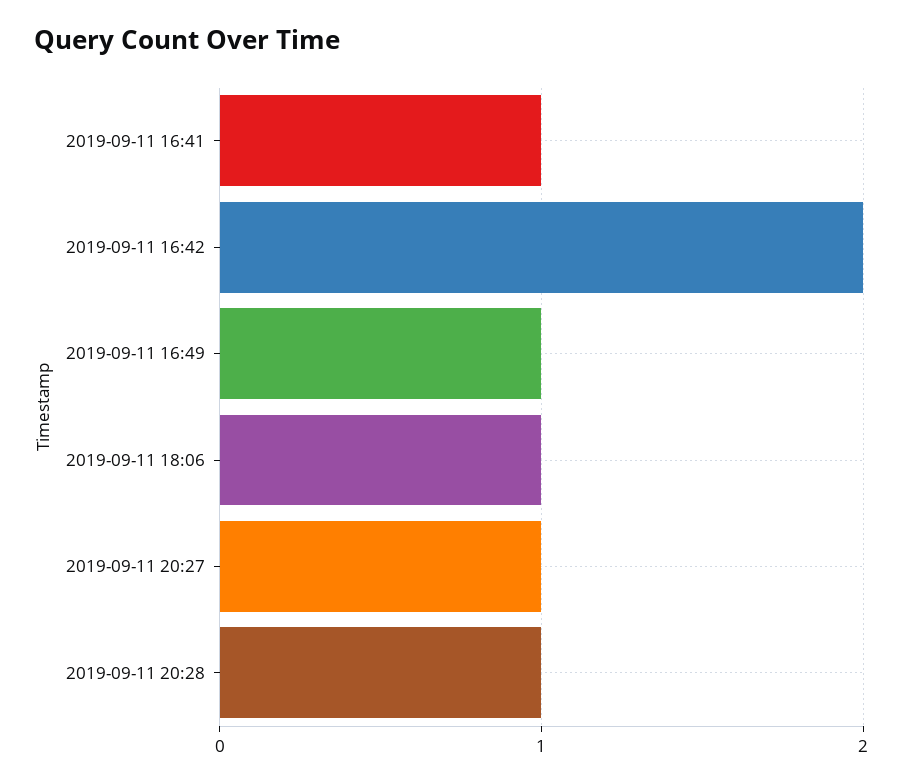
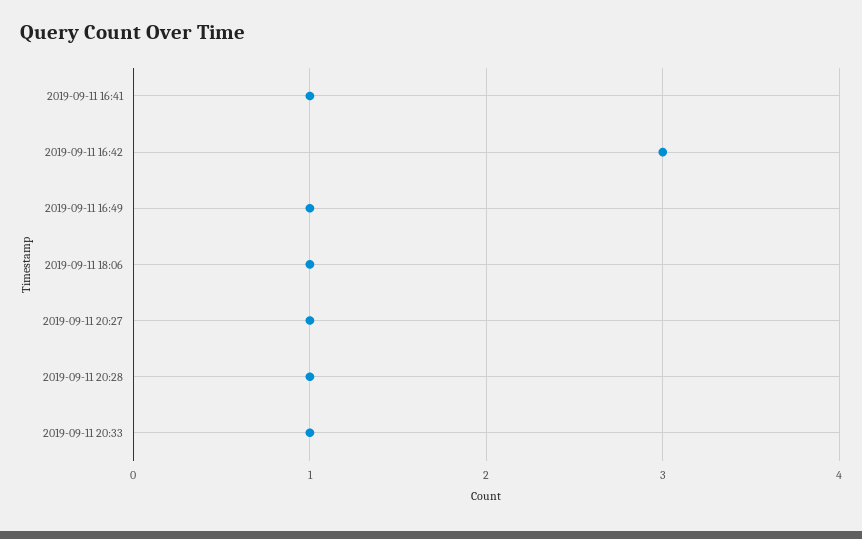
2019-09-11 16:42: 2 -> 3
2019-09-11 20:33: none -> 1

